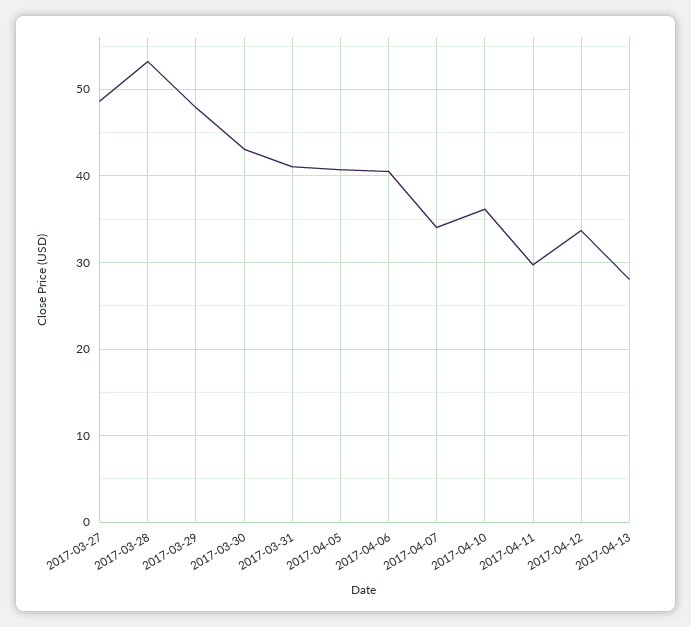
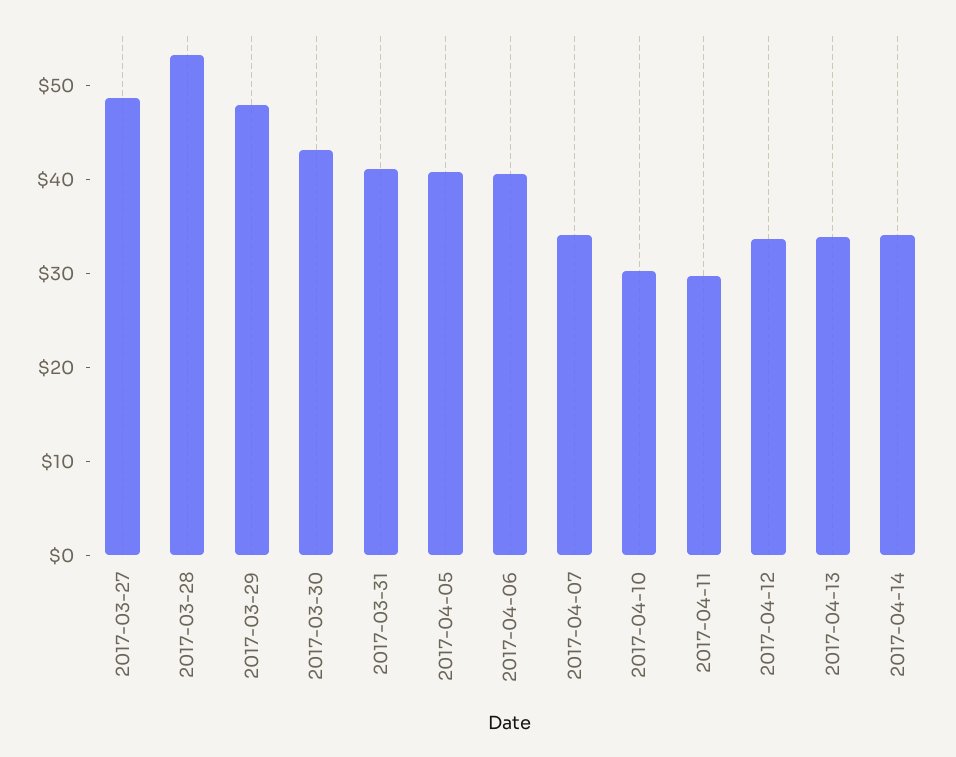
2017-04-10: 36 -> 30
2017-04-13: 28 -> 34
2017-04-14: none -> 34

